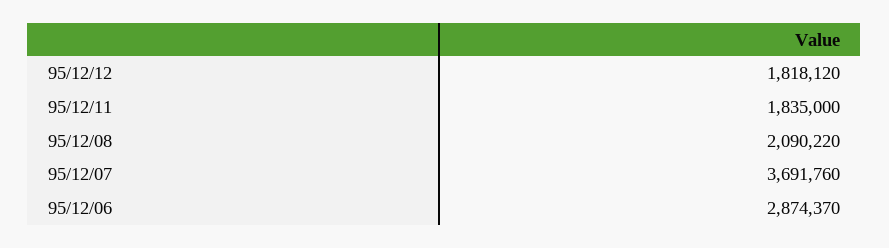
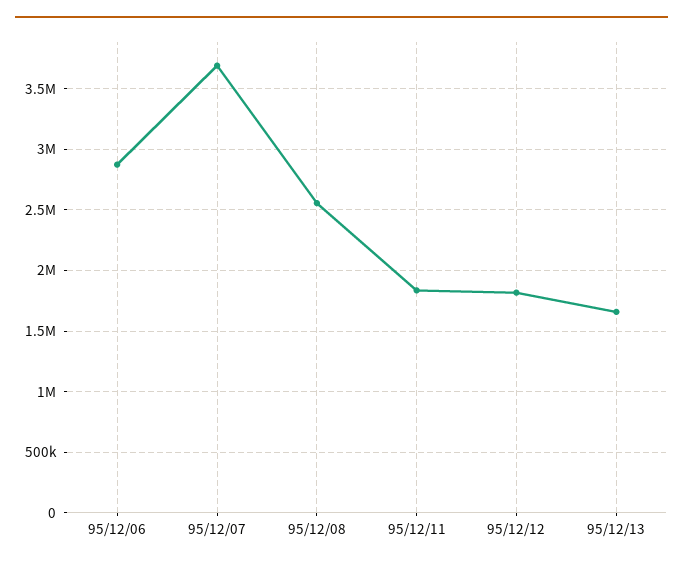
95/12/08: 2090220 -> 2550000
95/12/13: none -> 1650000

